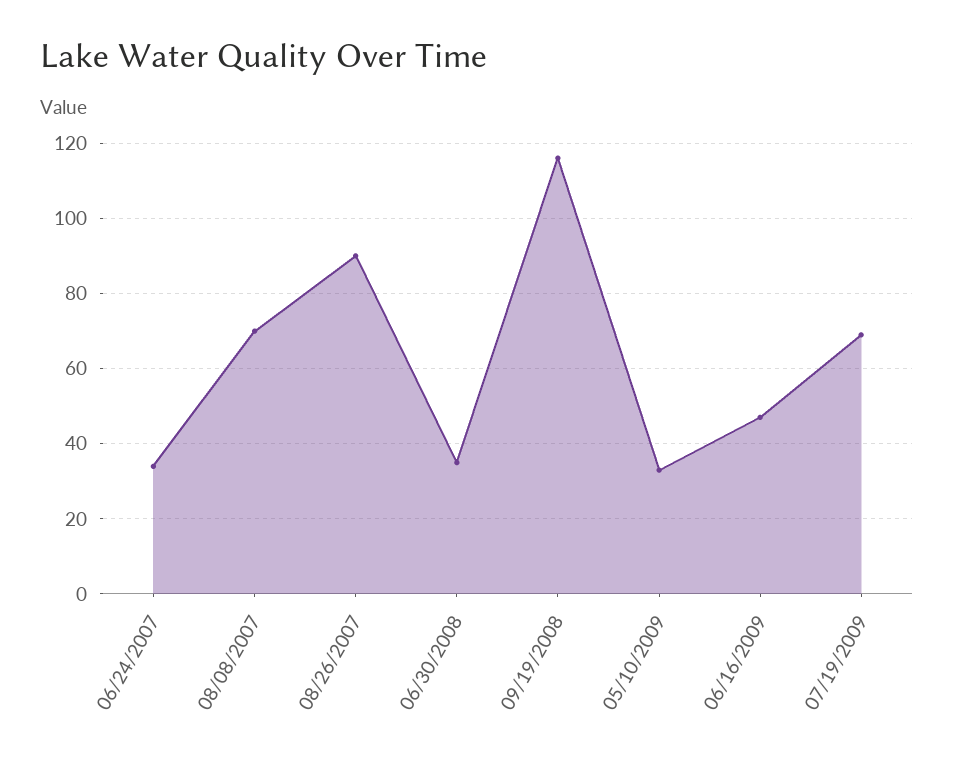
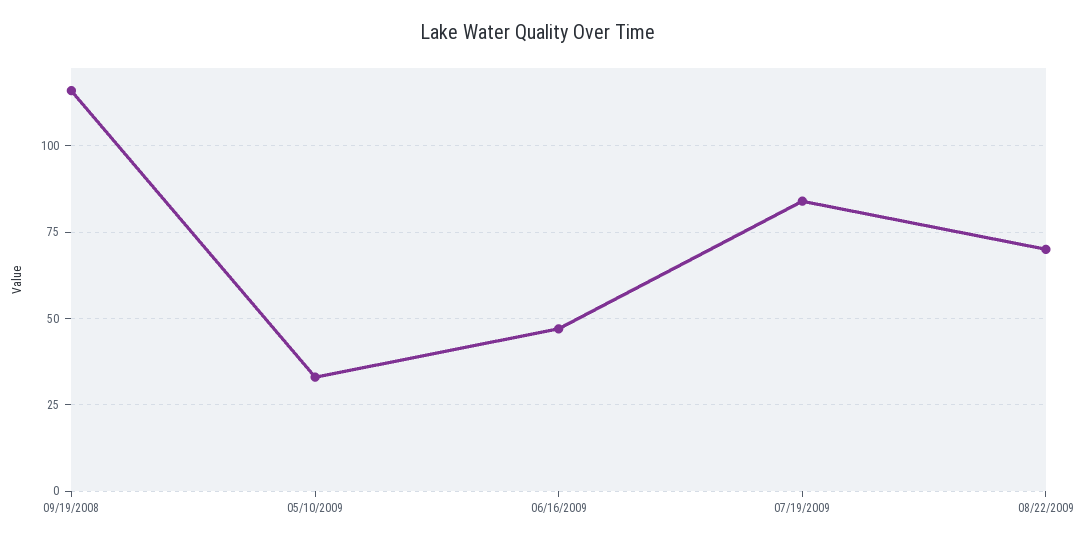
06/24/2007: 35 -> none
08/08/2007: 70 -> none
08/26/2007: 90 -> none
06/30/2008: 35 -> none
07/19/2009: 70 -> 85
08/22/2009: none -> 70

